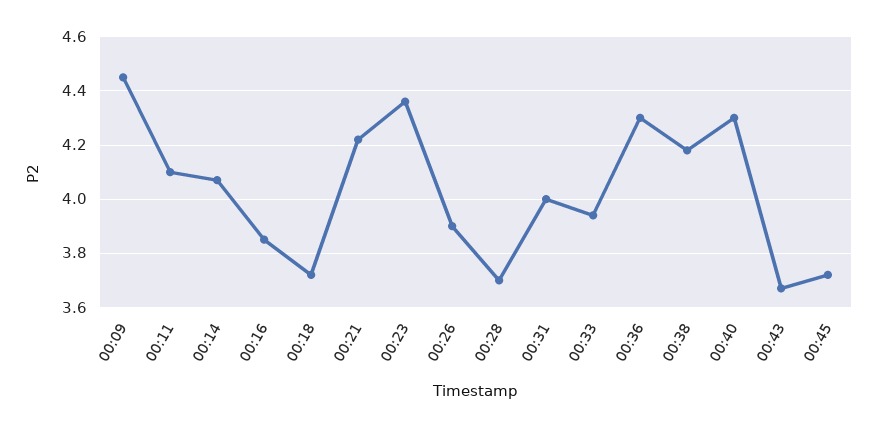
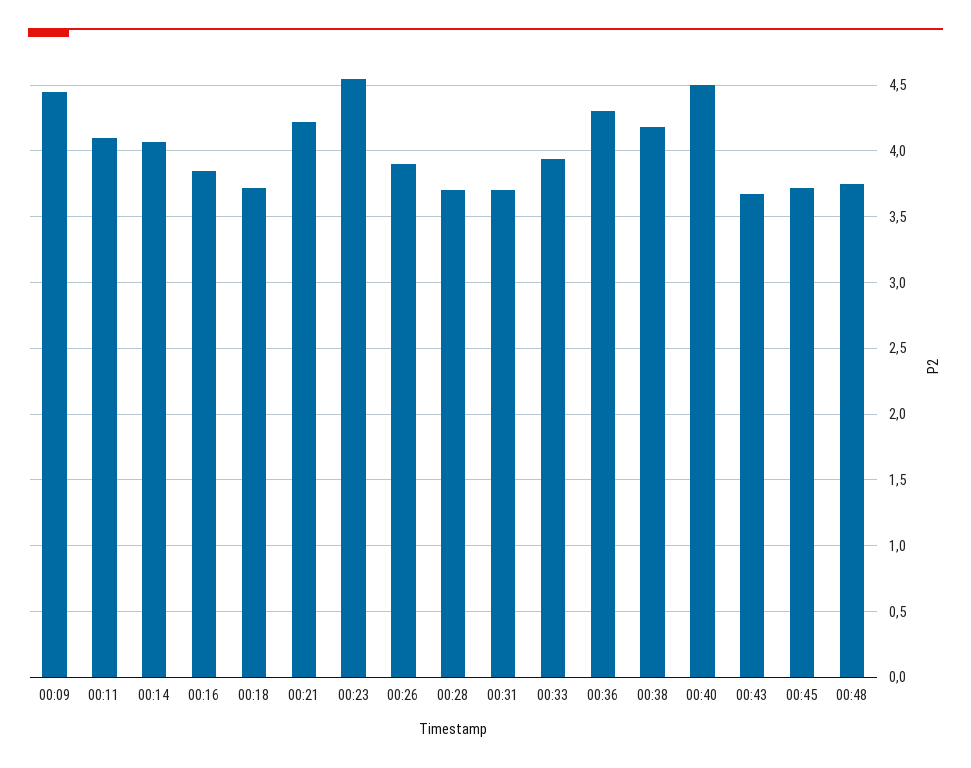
00:23: 4.35 -> 4.55
00:31: 4 -> 3.7
00:40: 4.3 -> 4.5
00:48: none -> 3.75

